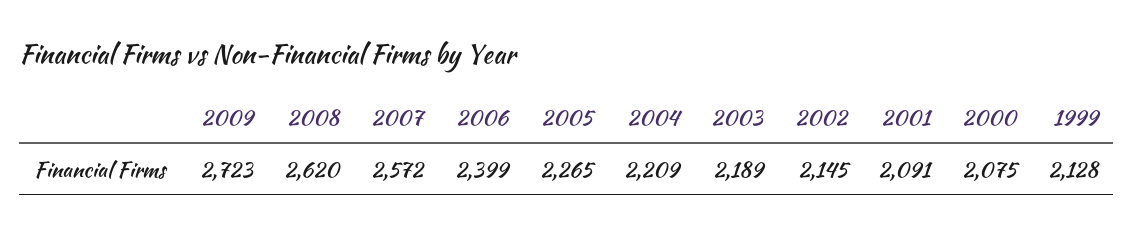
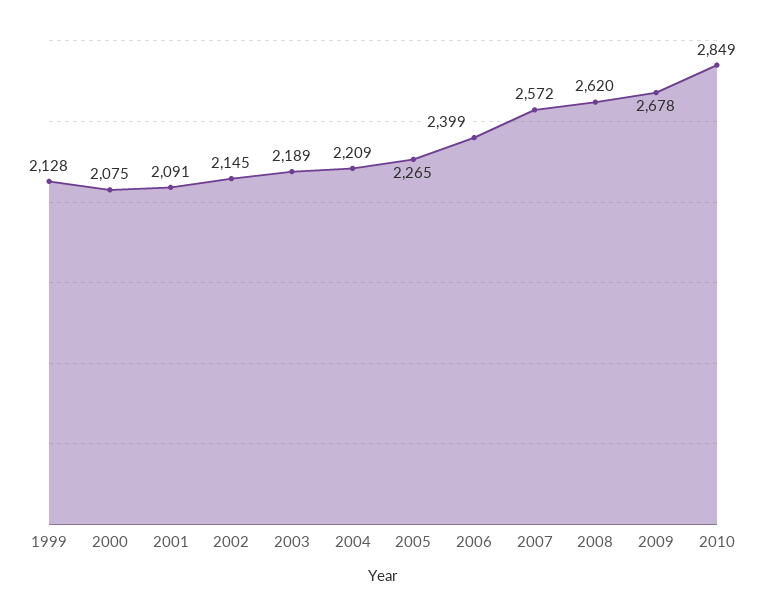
2009: 2723 -> 2678
2010: none -> 2849

